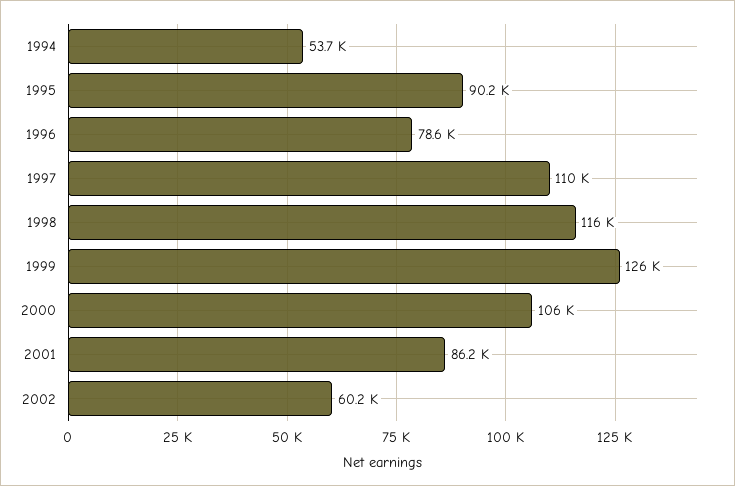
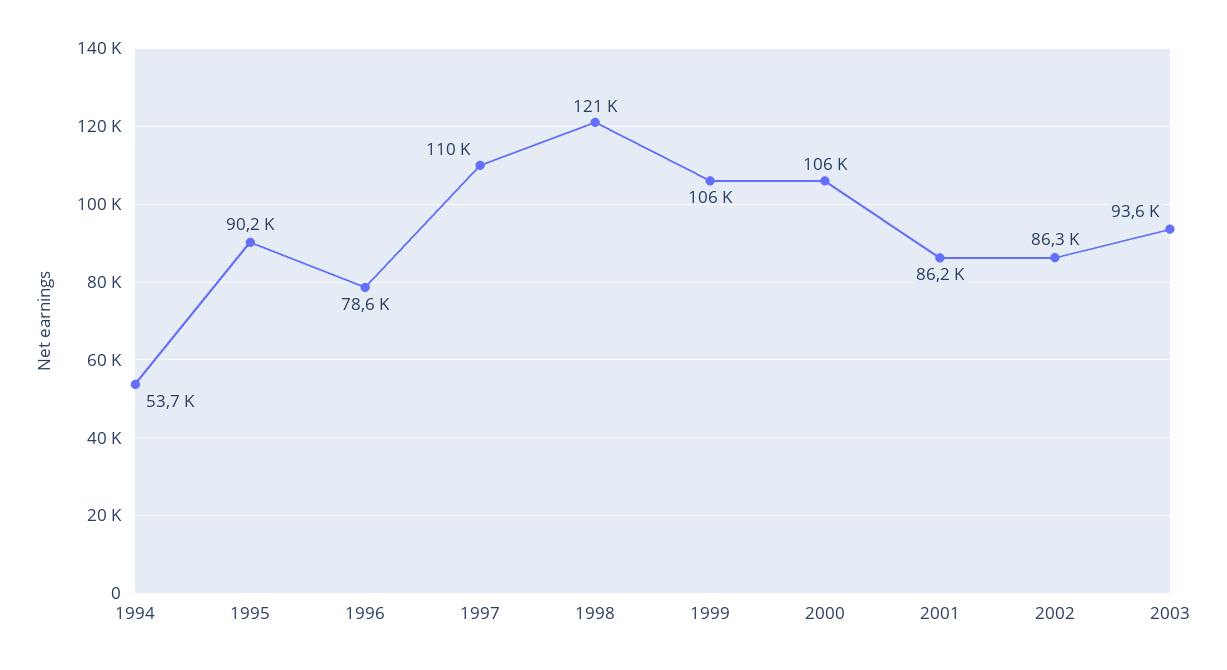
1998: 116000 -> 121000
1999: 126000 -> 106000
2002: 60200 -> 86300
2003: none -> 93600

